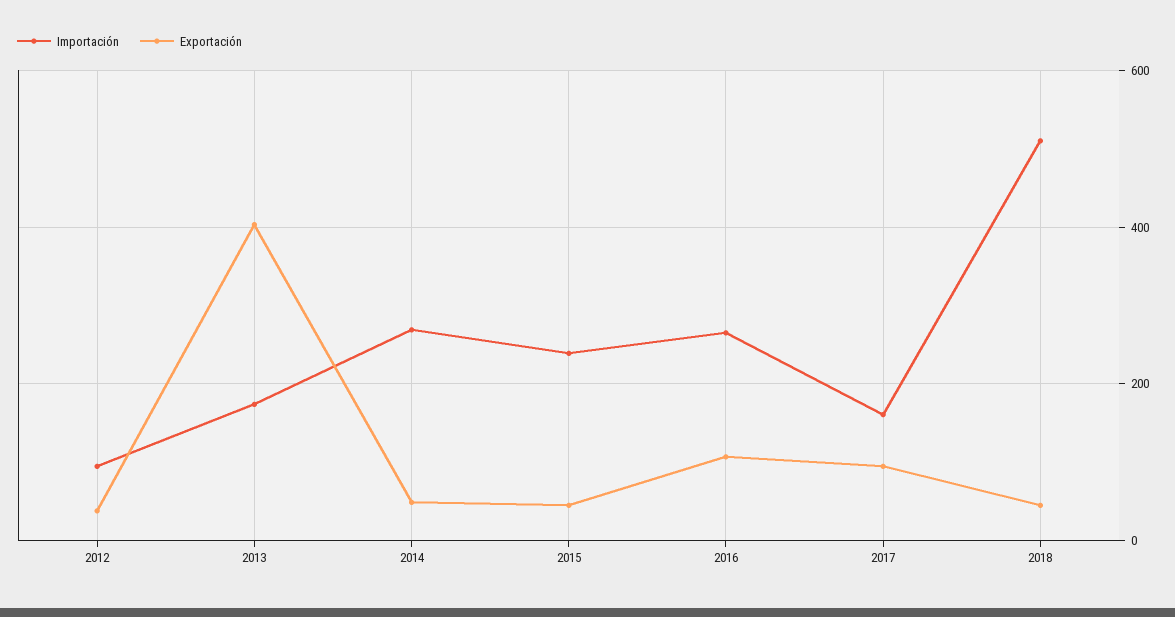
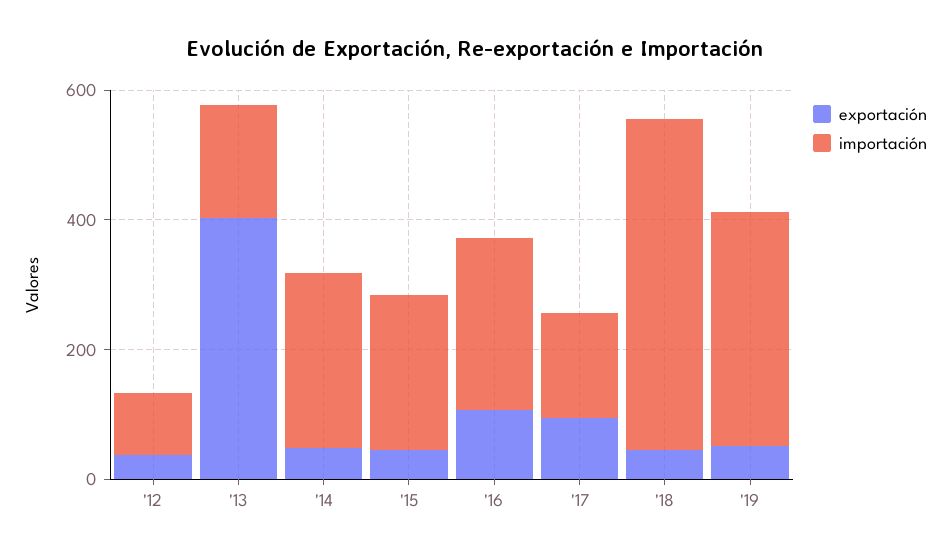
Exportación, '19: none -> 50
Importación, '19: none -> 350

